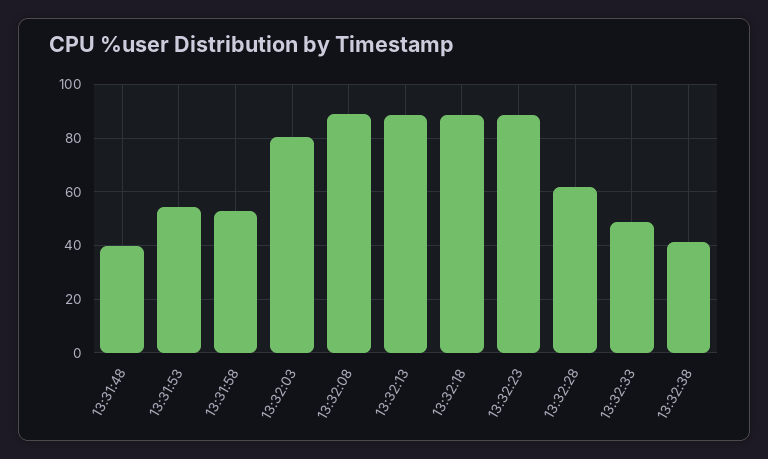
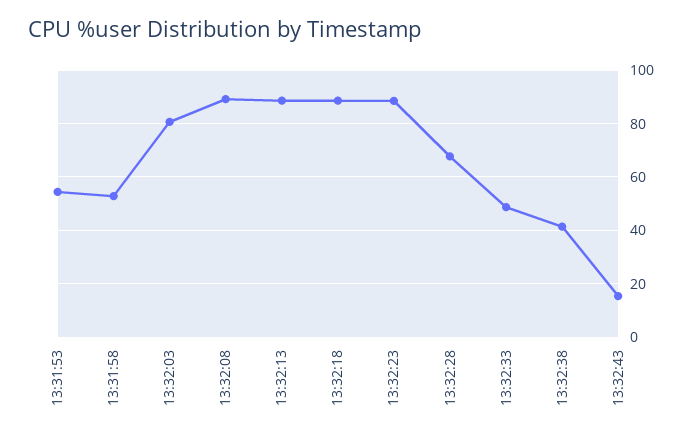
13:31:48: 40 -> none
13:32:28: 62.5 -> 67.5
13:32:43: none -> 15

